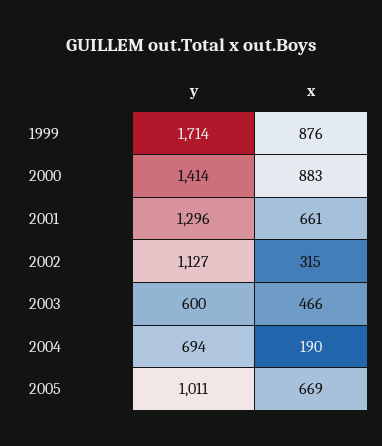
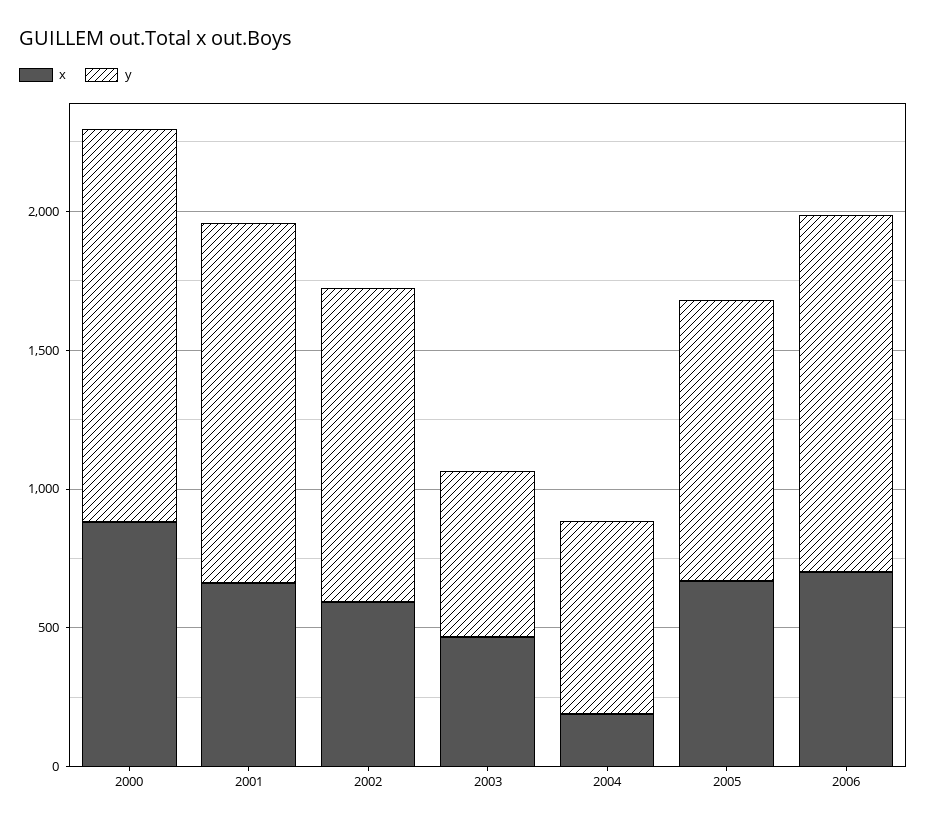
y, 1999: 1714 -> none
x, 1999: 876 -> none
x, 2002: 315 -> 600
x, 2006: none -> 700
y, 2006: none -> 1300

